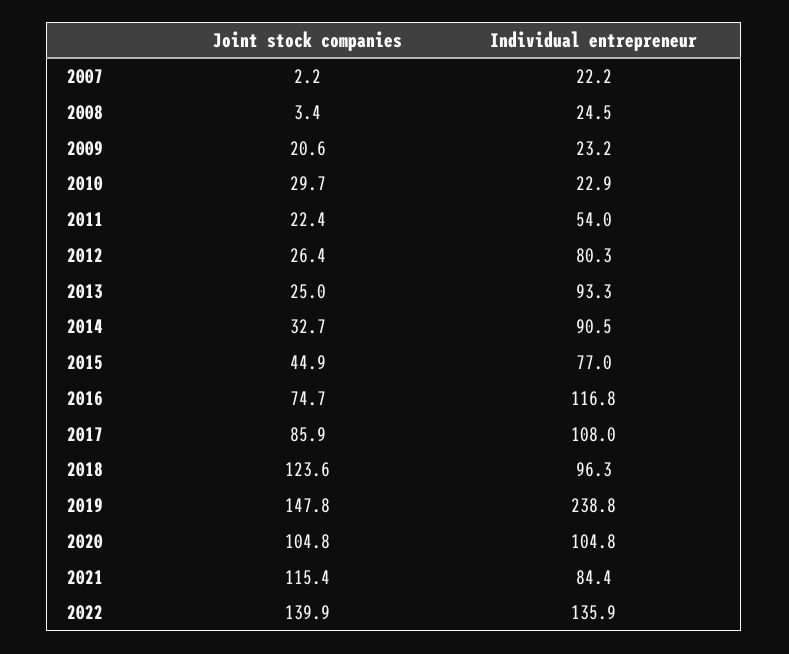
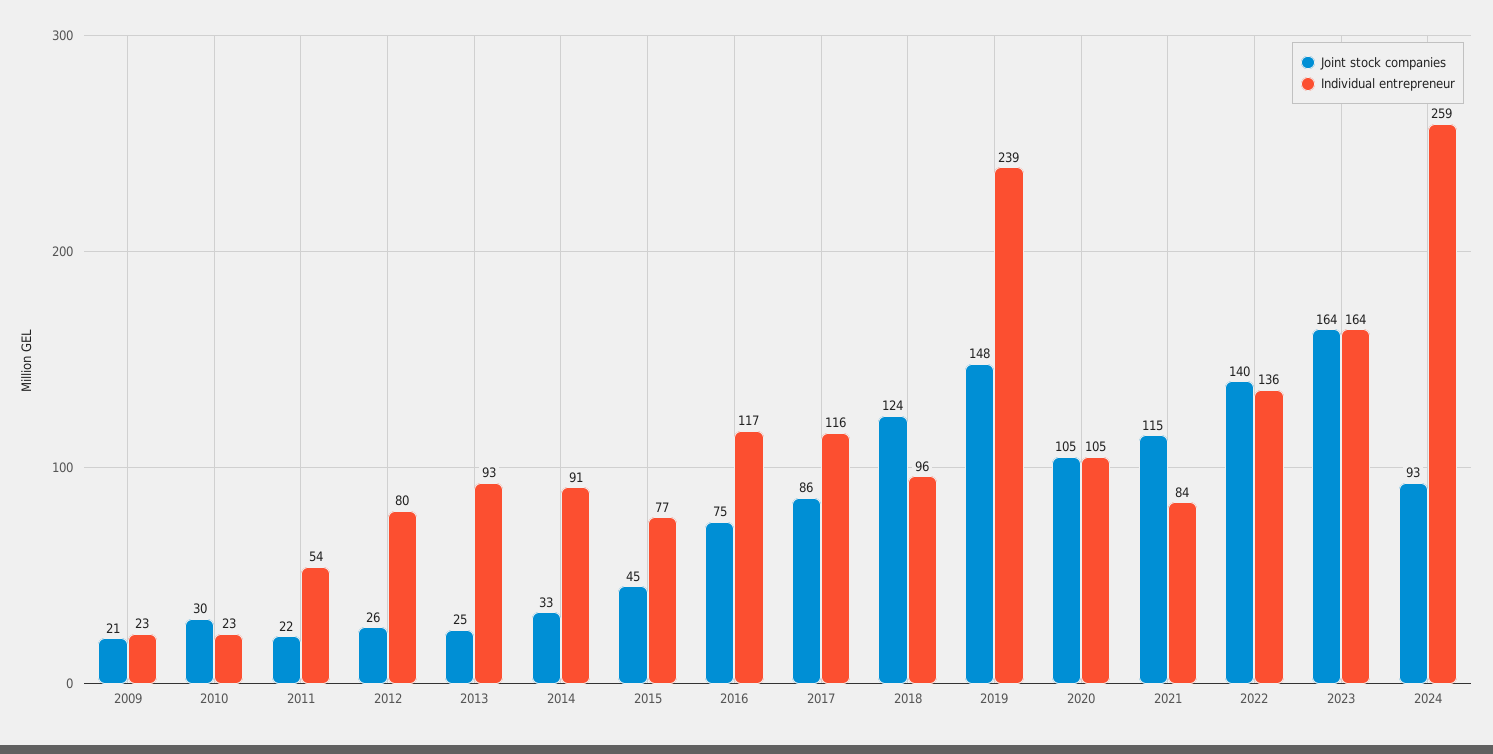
Joint stock companies, 2007: 2.2 -> none
Individual entrepreneur, 2007: 22.2 -> none
Joint stock companies, 2008: 3.4 -> none
Individual entrepreneur, 2008: 24.5 -> none
Individual entrepreneur, 2017: 108 -> 116
Joint stock companies, 2023: none -> 164
Individual entrepreneur, 2023: none -> 164
Joint stock companies, 2024: none -> 93
Individual entrepreneur, 2024: none -> 259

